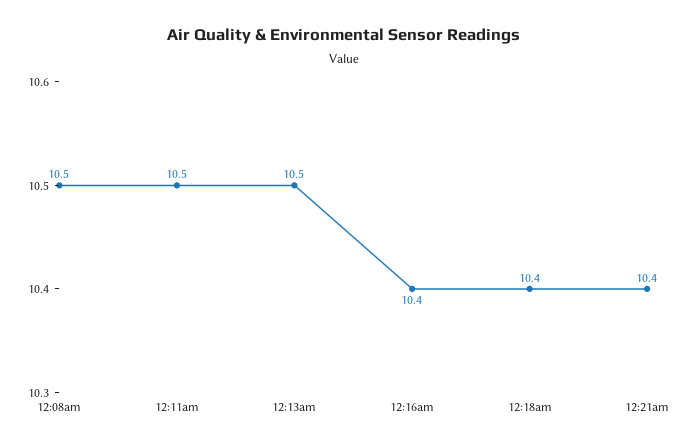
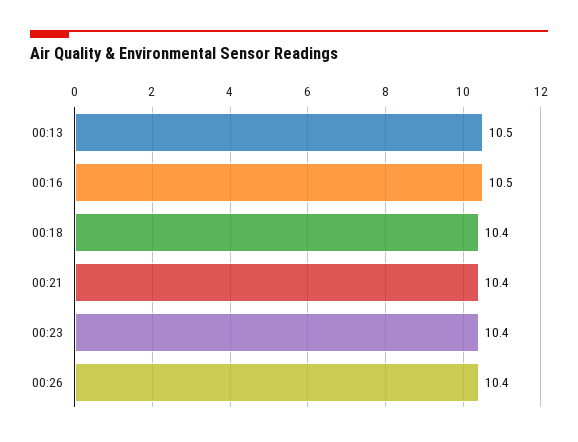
12:08am: 10.5 -> none
12:11am: 10.5 -> none
12:16am: 10.4 -> 10.5
00:23: none -> 10.4
00:26: none -> 10.4

